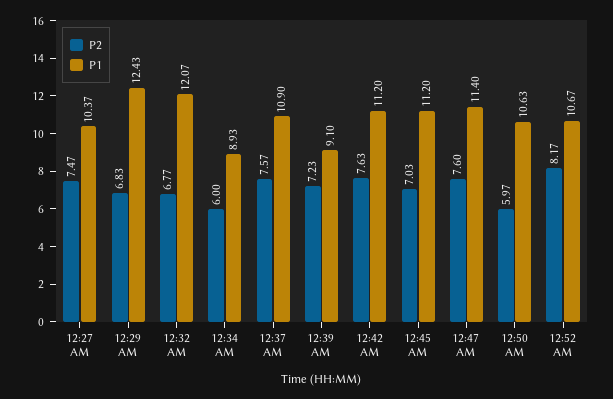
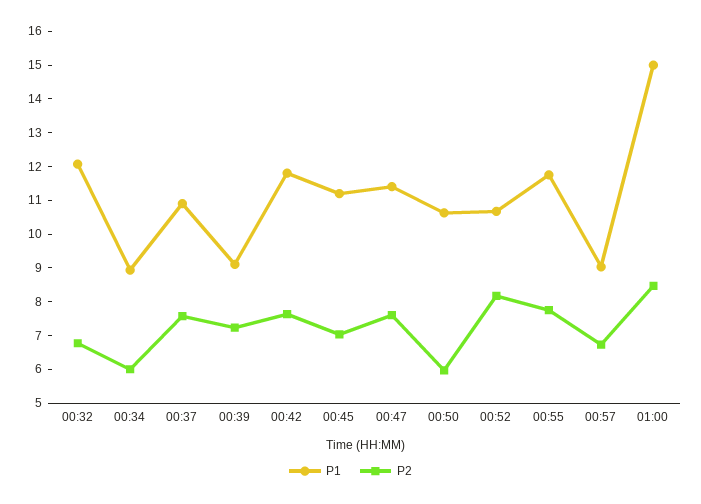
P2, 12:27 AM: 7.47 -> none
P1, 12:27 AM: 10.37 -> none
P2, 12:29 AM: 6.83 -> none
P1, 12:29 AM: 12.43 -> none
P1, 12:42 AM: 11.2 -> 11.75
P1, 00:55: none -> 11.75
P2, 00:55: none -> 7.75
P1, 00:57: none -> 9
P2, 00:57: none -> 6.75
P1, 01:00: none -> 15
P2, 01:00: none -> 8.5

